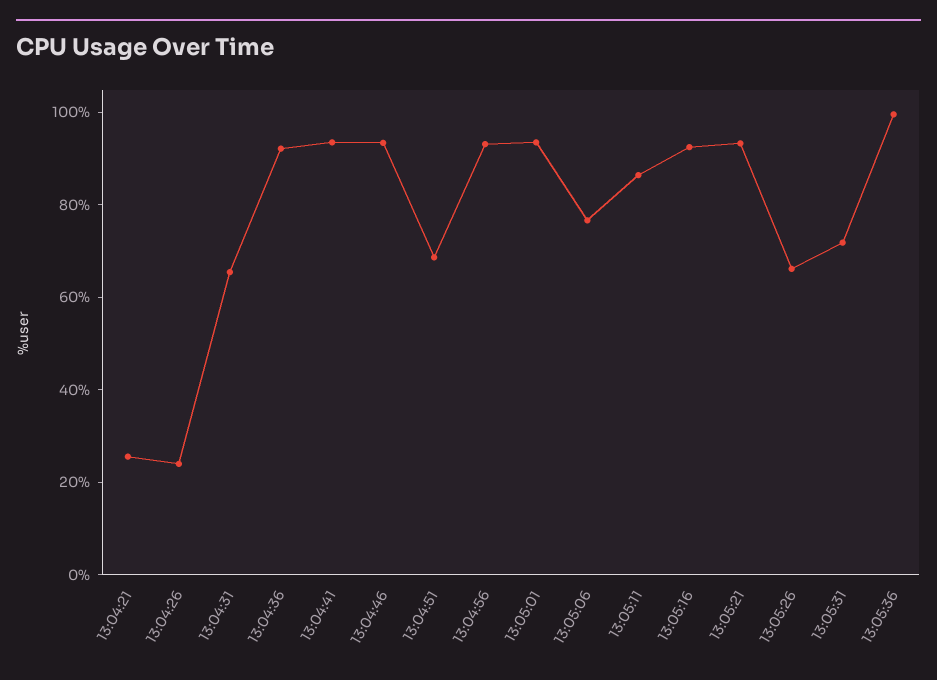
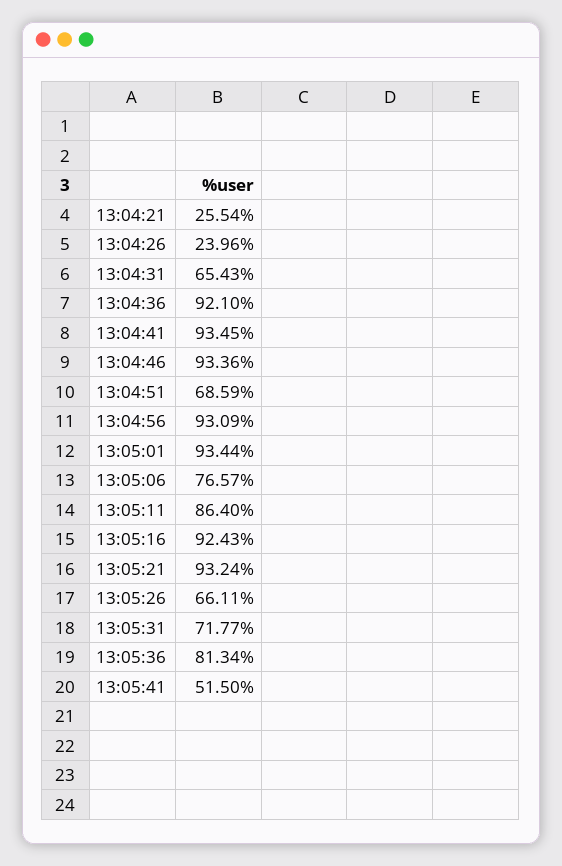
13:05:36: 100 -> 81.34
13:05:41: none -> 51.5

